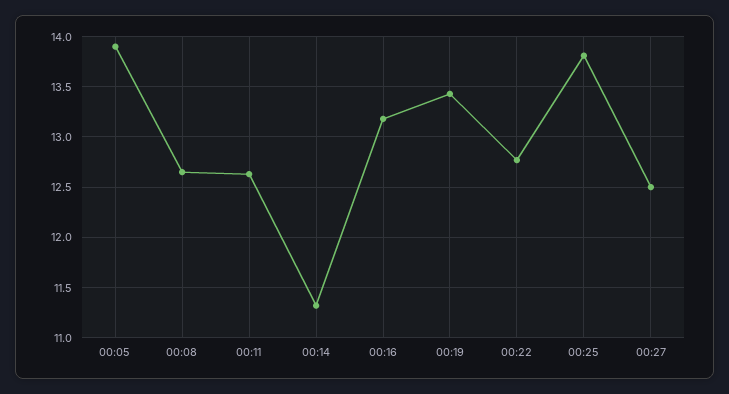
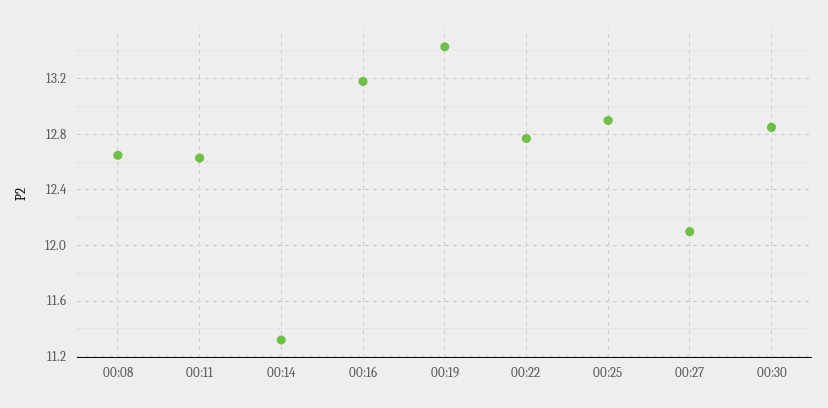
00:05: 13.9 -> none
00:25: 13.8 -> 12.9
00:27: 12.5 -> 12.1
00:30: none -> 12.85

